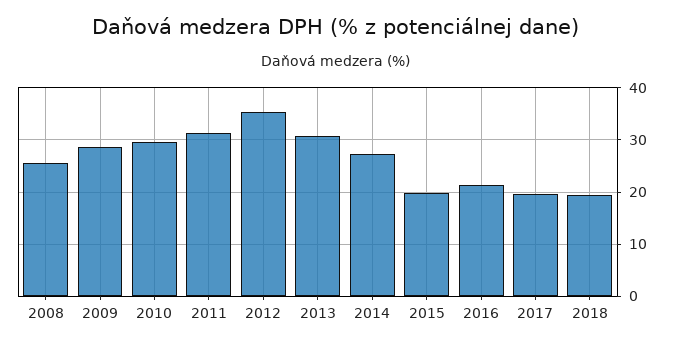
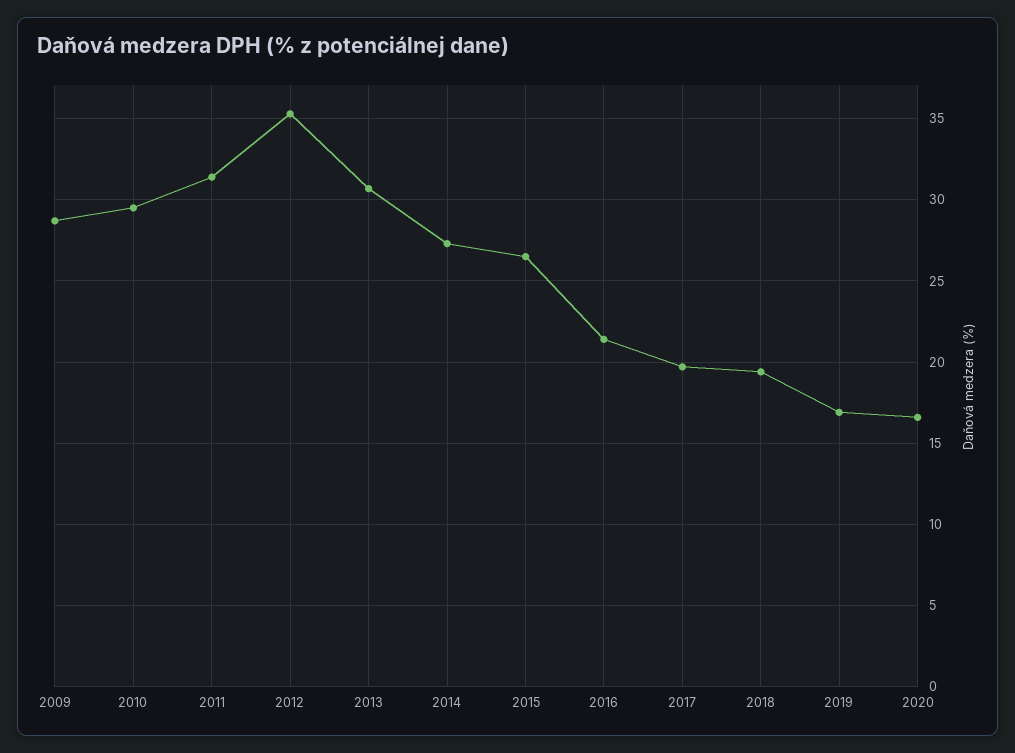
2008: 26 -> none
2015: 20 -> 26.5
2019: none -> 17
2020: none -> 16.5

